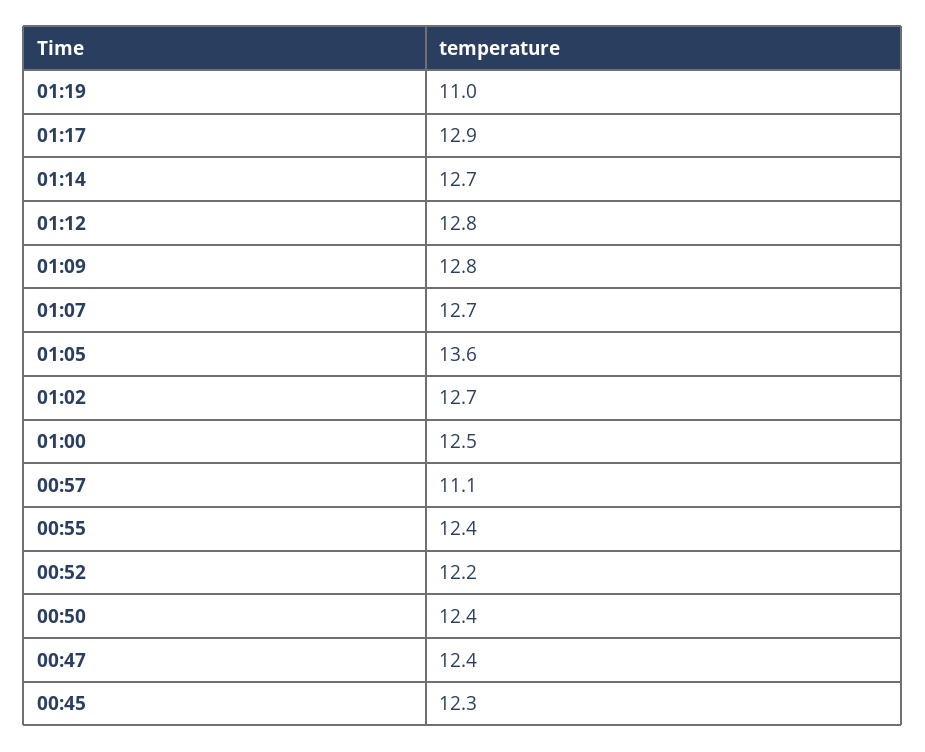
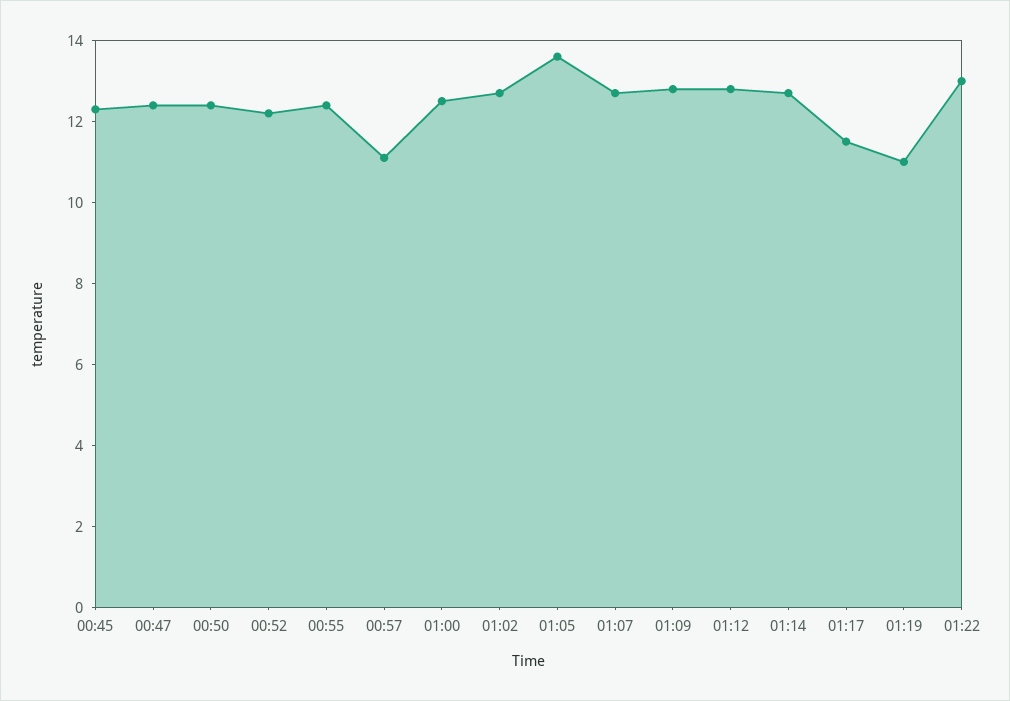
01:17: 12.9 -> 11.5
01:22: none -> 13

